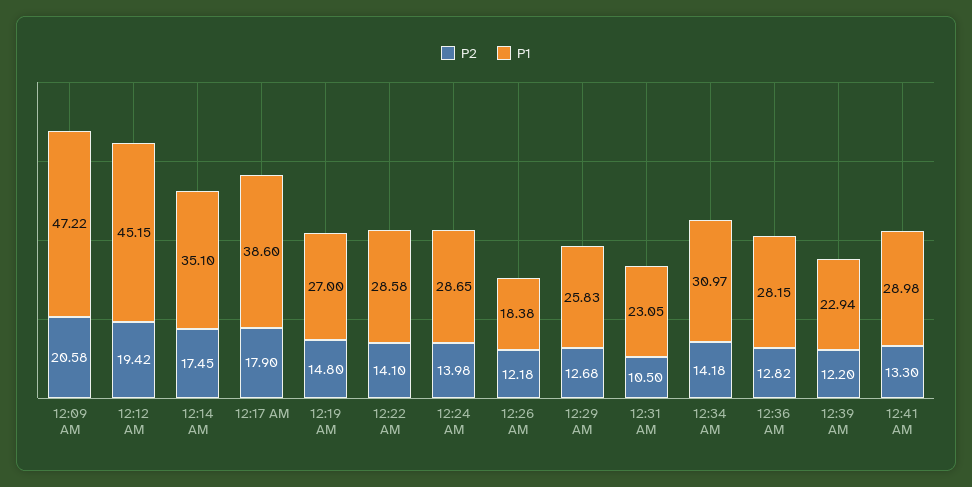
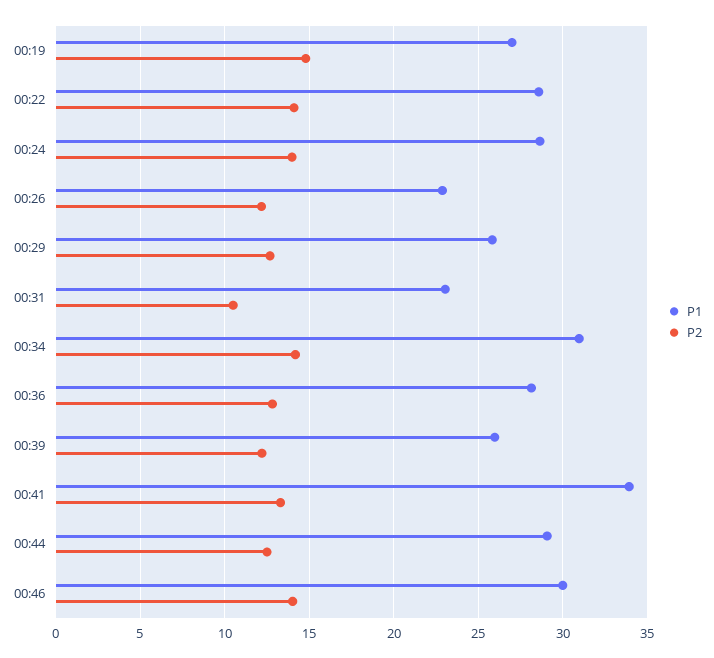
P2, 12:09 AM: 20.58 -> none
P1, 12:09 AM: 47.22 -> none
P2, 12:12 AM: 19.42 -> none
P1, 12:12 AM: 45.15 -> none
P2, 12:14 AM: 17.45 -> none
P1, 12:14 AM: 35.1 -> none
P2, 12:17 AM: 17.9 -> none
P1, 12:17 AM: 38.6 -> none
P1, 12:26 AM: 18.38 -> 23
P1, 12:39 AM: 22.94 -> 26
P1, 12:41 AM: 28.98 -> 34
P1, 00:44: none -> 29
P2, 00:44: none -> 12.5
P1, 00:46: none -> 30
P2, 00:46: none -> 14

